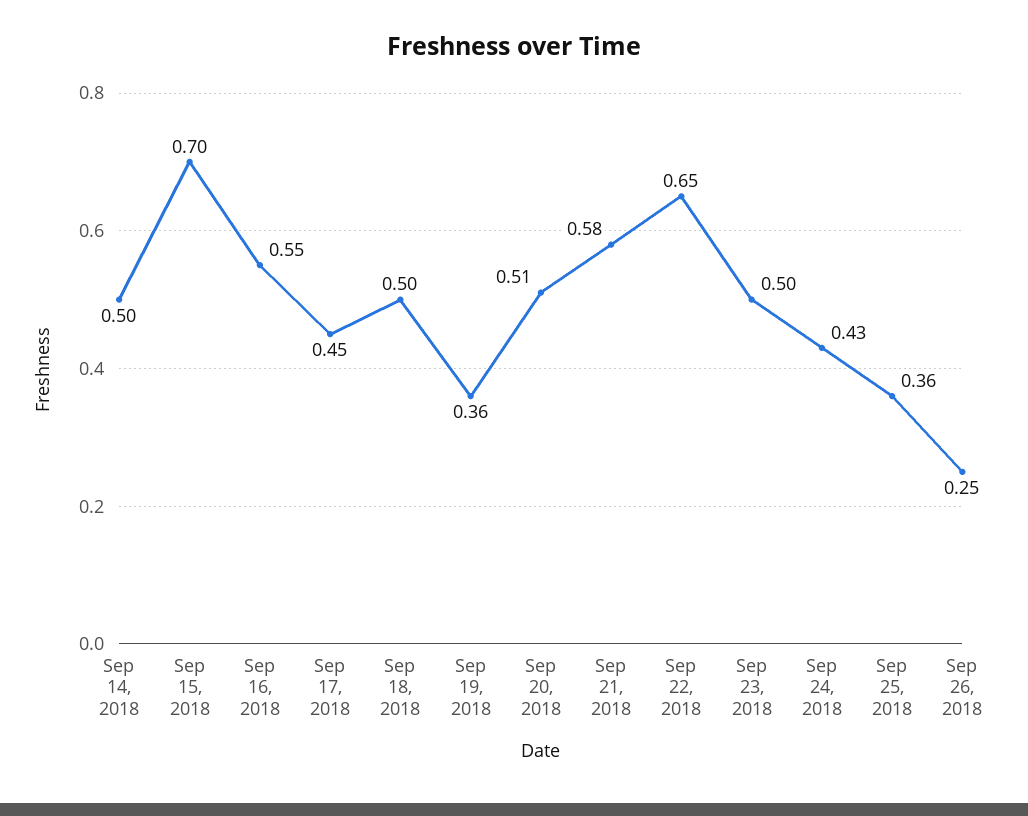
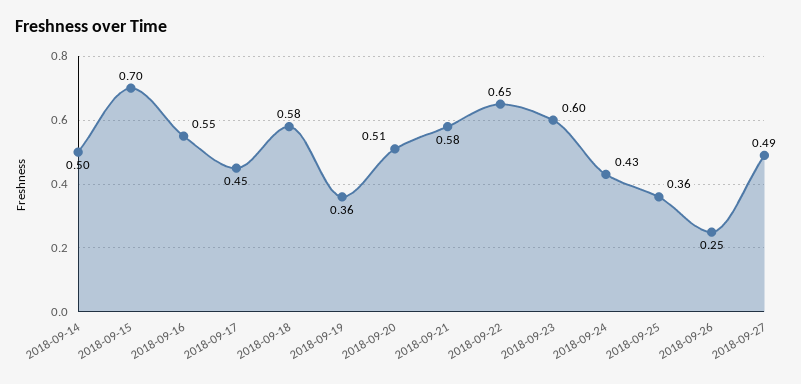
Sep 18, 2018: 0.5 -> 0.58
Sep 23, 2018: 0.5 -> 0.6
2018-09-27: none -> 0.49

